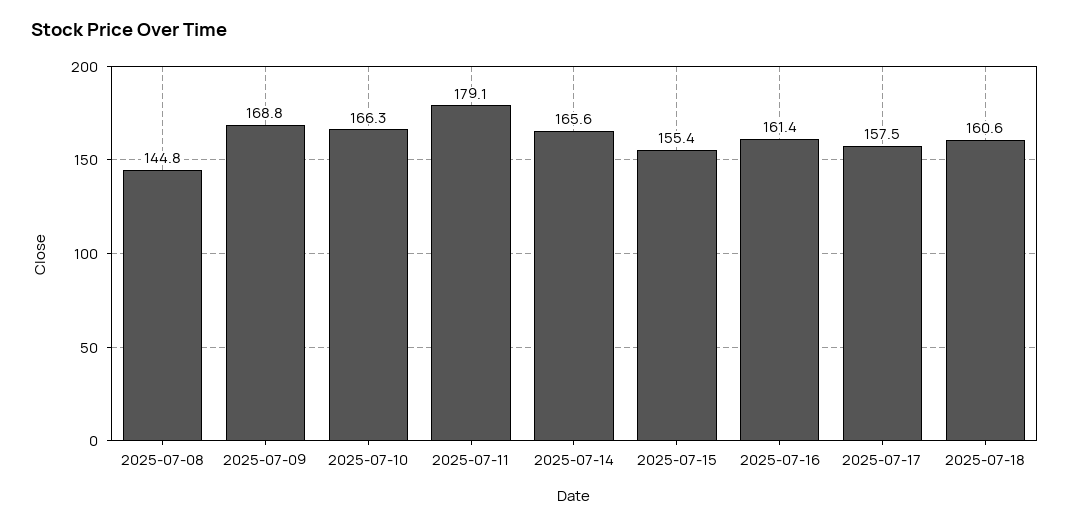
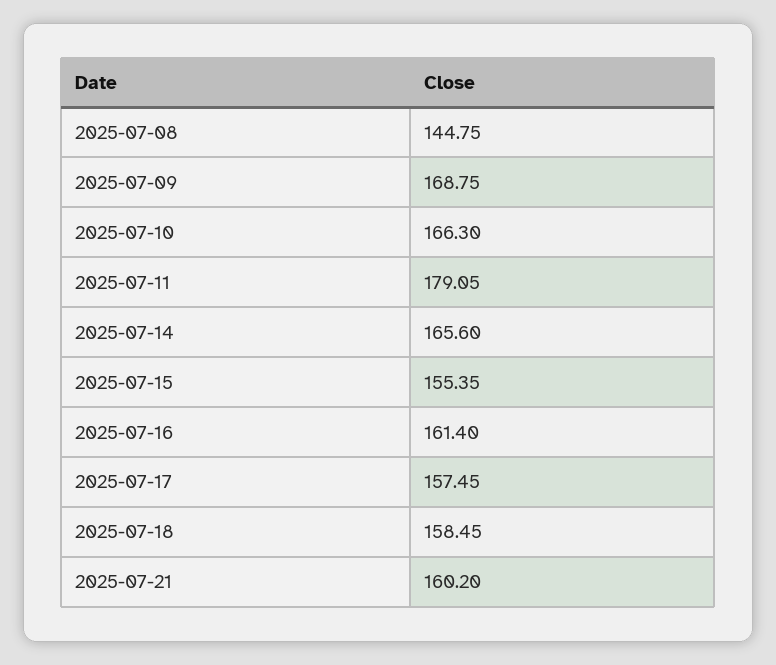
2025-07-18: 160.6 -> 158.45
2025-07-21: none -> 160.2

